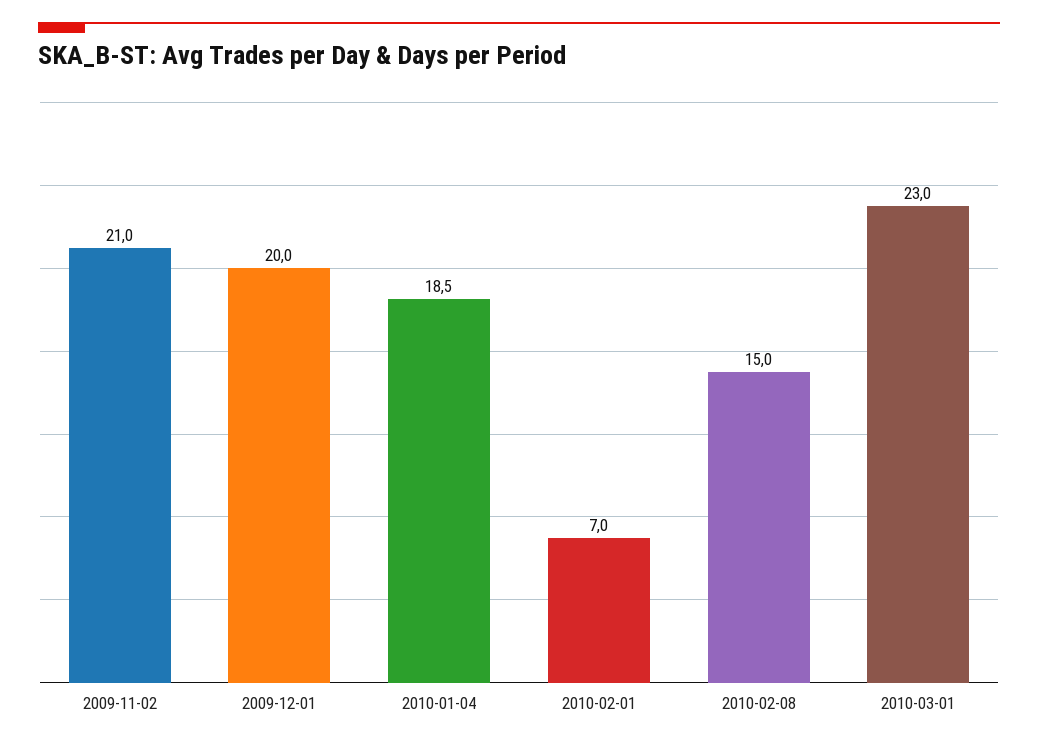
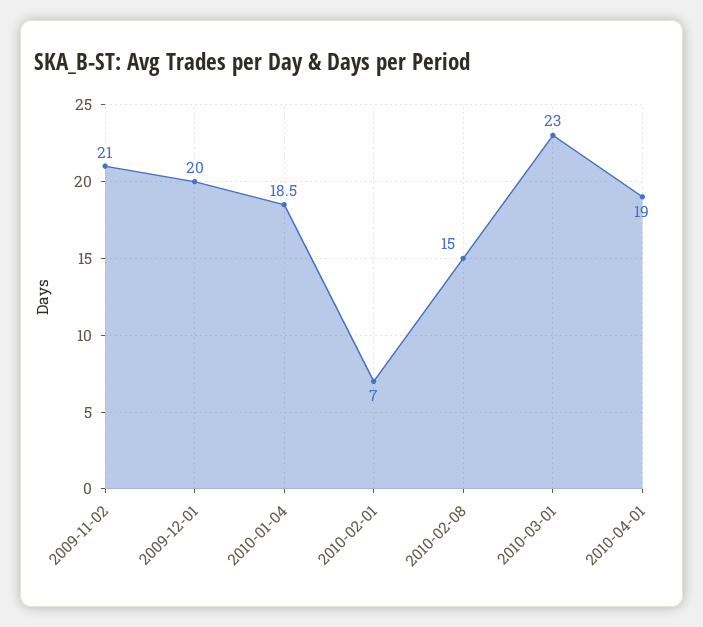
2010-04-01: none -> 19

